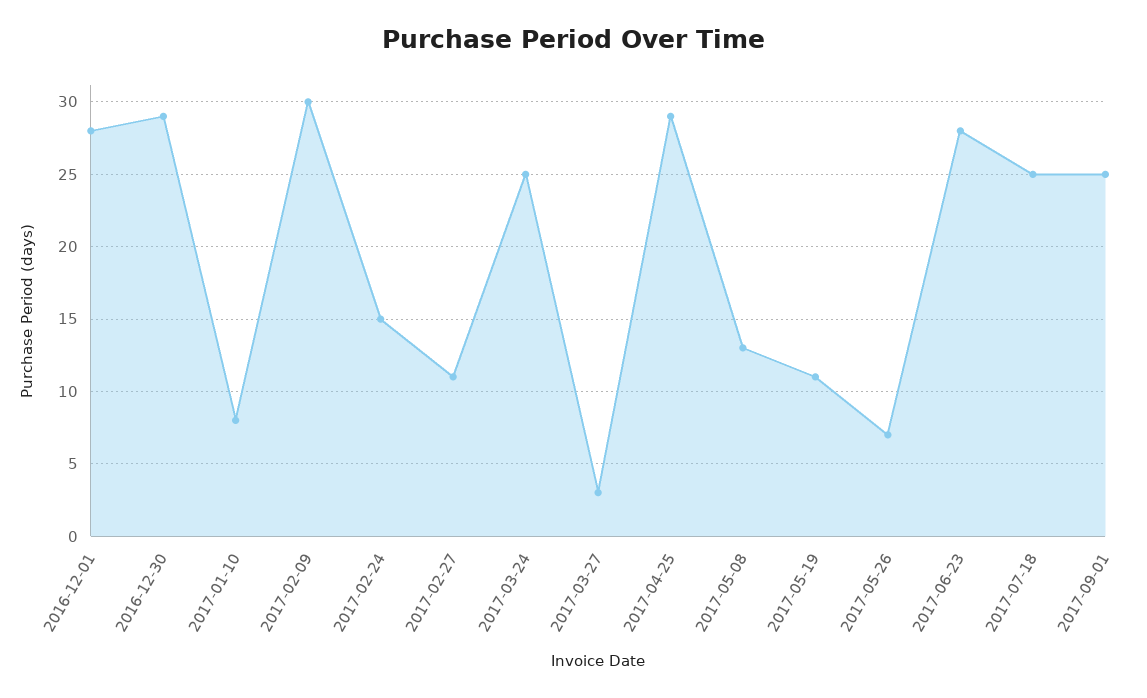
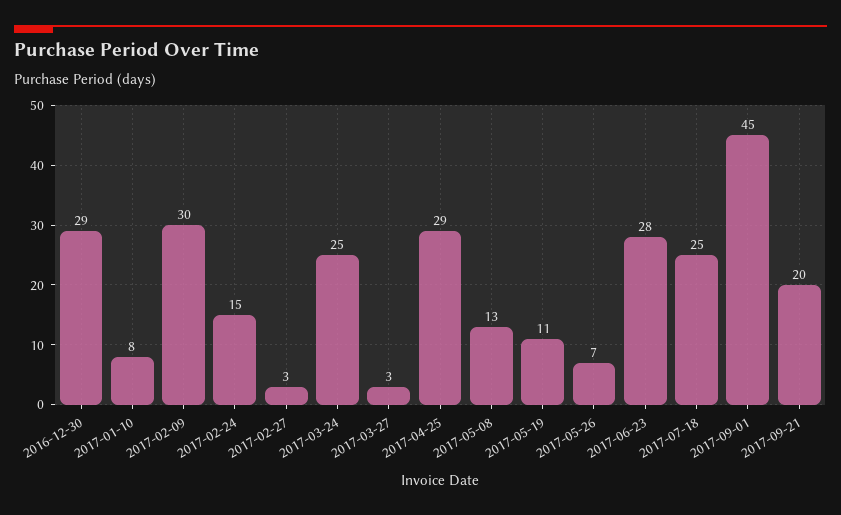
2016-12-01: 28 -> none
2017-02-27: 11 -> 3
2017-09-01: 25 -> 45
2017-09-21: none -> 20

